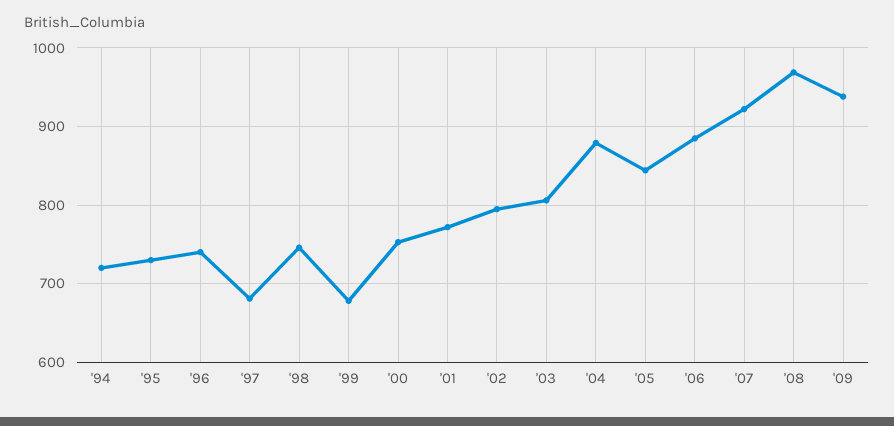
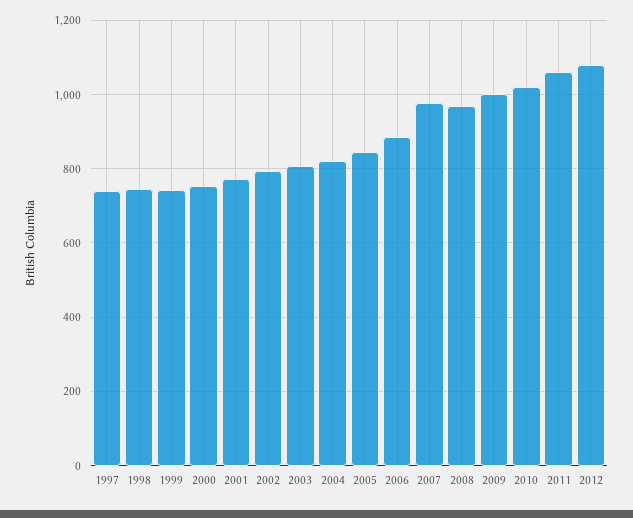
'94: 720 -> none
'95: 730 -> none
'96: 740 -> none
'97: 680 -> 740
'99: 680 -> 740
'04: 880 -> 820
'07: 920 -> 980
'09: 940 -> 1000
2010: none -> 1020
2011: none -> 1060
2012: none -> 1080

